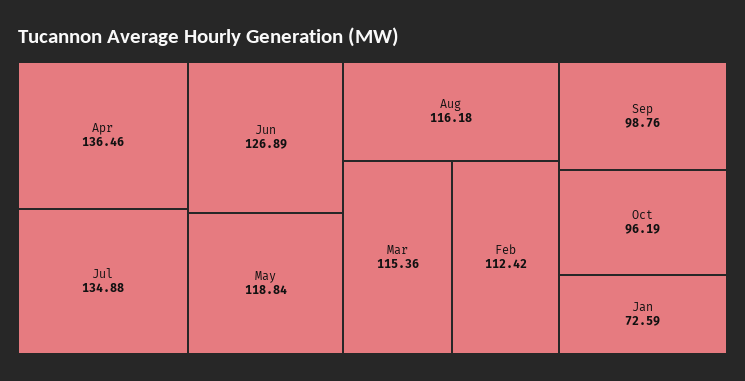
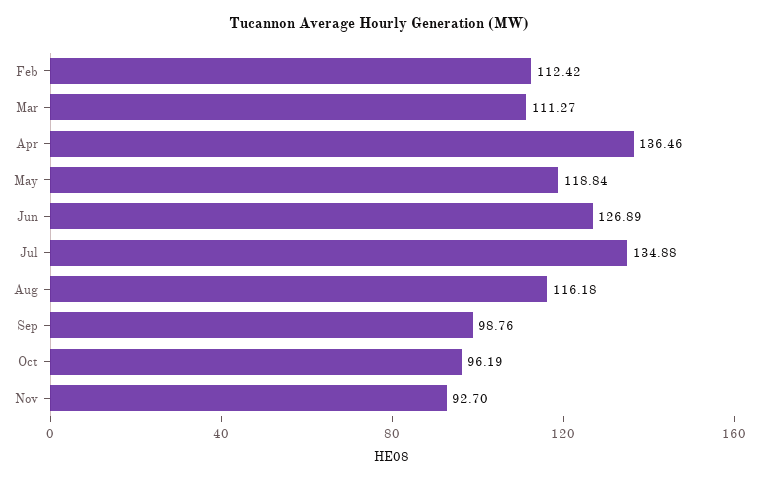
Mar: 115.36 -> 111.27
Jan: 72.59 -> none
Nov: none -> 92.7

